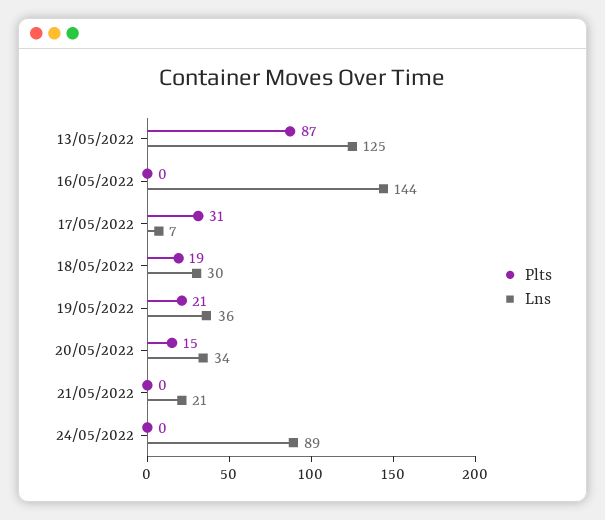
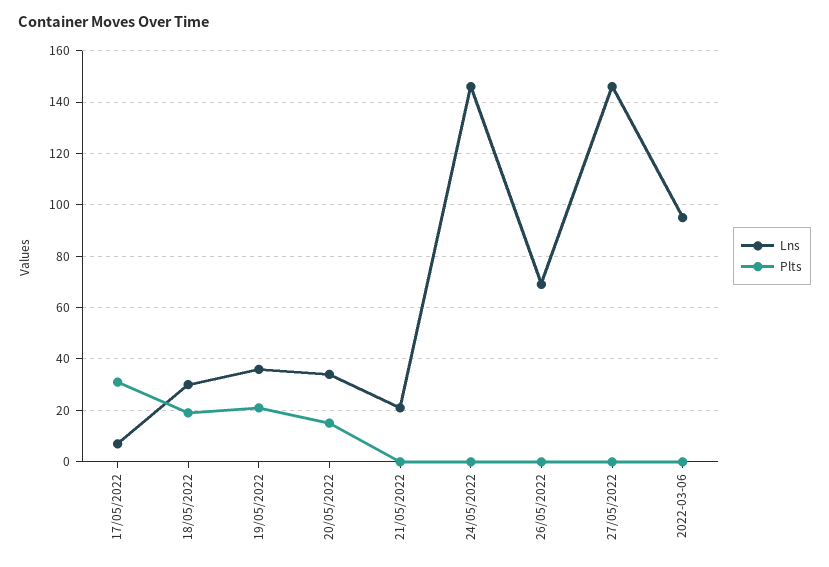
Plts, 13/05/2022: 87 -> none
Lns, 13/05/2022: 125 -> none
Plts, 16/05/2022: 0 -> none
Lns, 16/05/2022: 144 -> none
Lns, 24/05/2022: 89 -> 145
Lns, 26/05/2022: none -> 70
Plts, 26/05/2022: none -> 0
Lns, 27/05/2022: none -> 145
Plts, 27/05/2022: none -> 0
Lns, 2022-03-06: none -> 95
Plts, 2022-03-06: none -> 0

